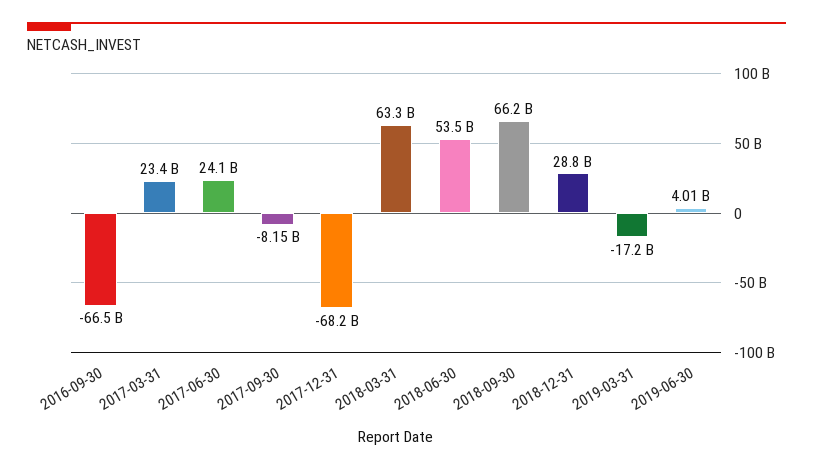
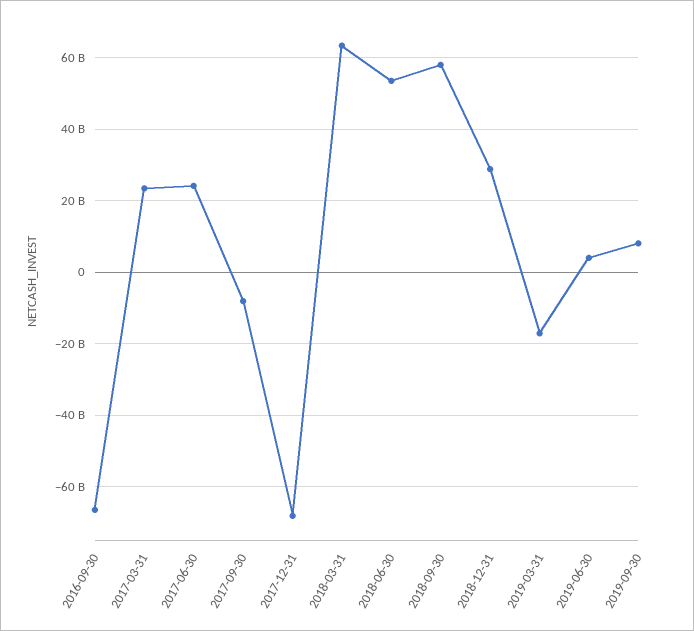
2018-09-30: 66200000000 -> 58000000000
2019-09-30: none -> 8000000000

